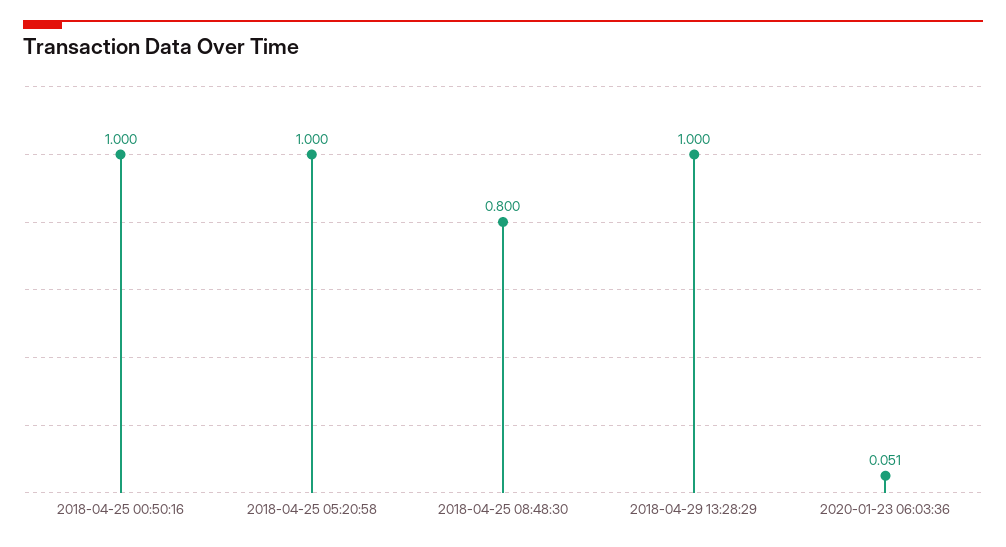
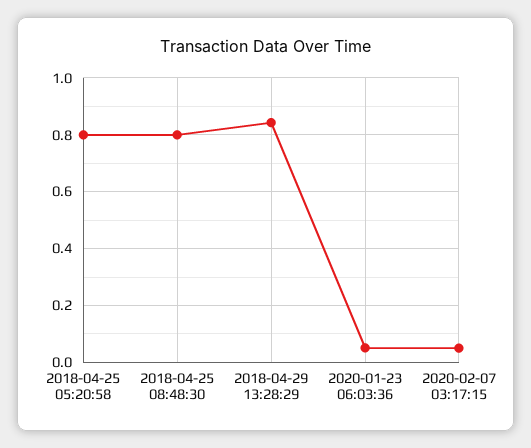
2018-04-25 00:50:16: 1 -> none
2018-04-25 05:20:58: 1 -> 0.8
2018-04-29 13:28:29: 1 -> 0.85
2020-02-07 03:17:15: none -> 0.05

